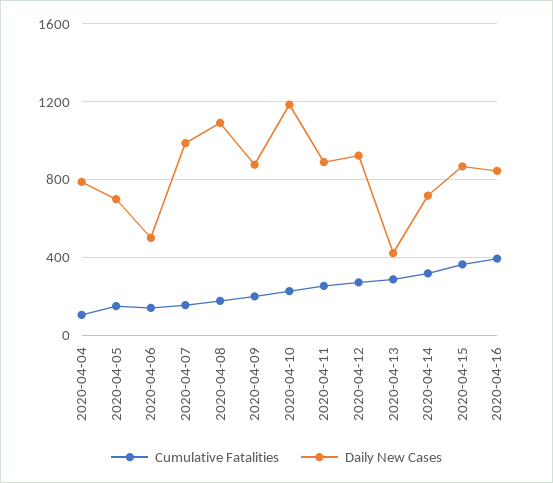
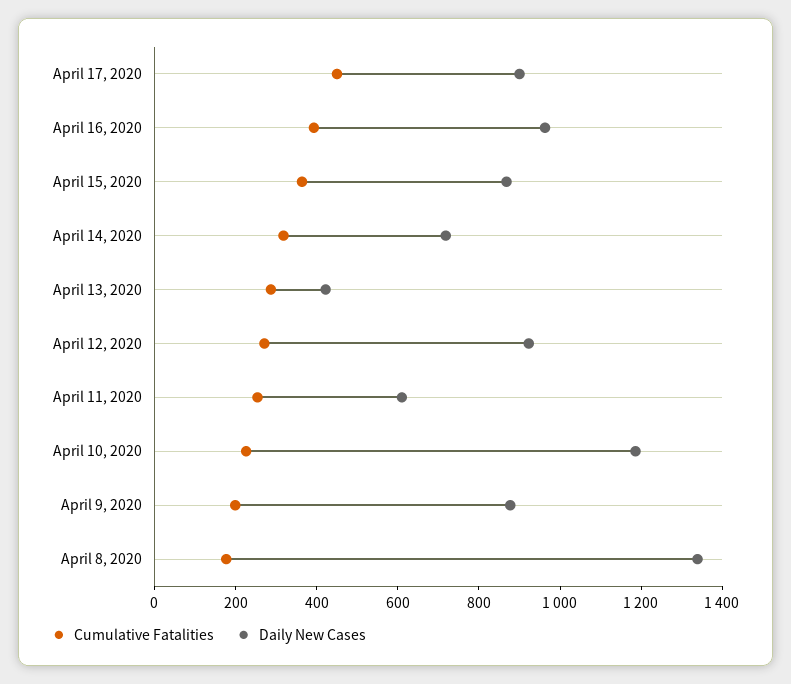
Cumulative Fatalities, 2020-04-04: 100 -> none
Daily New Cases, 2020-04-04: 800 -> none
Cumulative Fatalities, 2020-04-05: 150 -> none
Daily New Cases, 2020-04-05: 700 -> none
Cumulative Fatalities, 2020-04-06: 150 -> none
Daily New Cases, 2020-04-06: 500 -> none
Cumulative Fatalities, 2020-04-07: 150 -> none
Daily New Cases, 2020-04-07: 1000 -> none
Daily New Cases, 2020-04-08: 1100 -> 1350
Daily New Cases, 2020-04-11: 900 -> 600
Daily New Cases, 2020-04-16: 850 -> 950
Cumulative Fatalities, April 17, 2020: none -> 450
Daily New Cases, April 17, 2020: none -> 900

